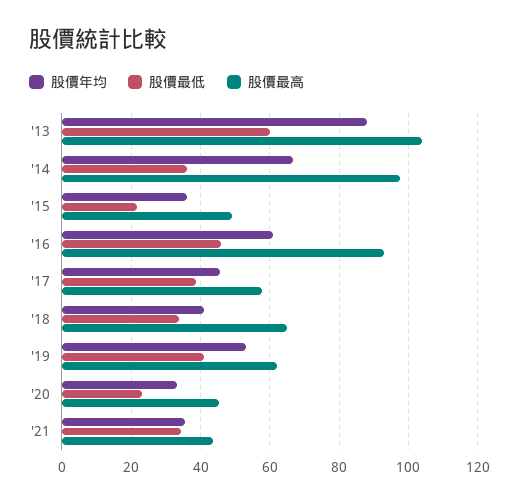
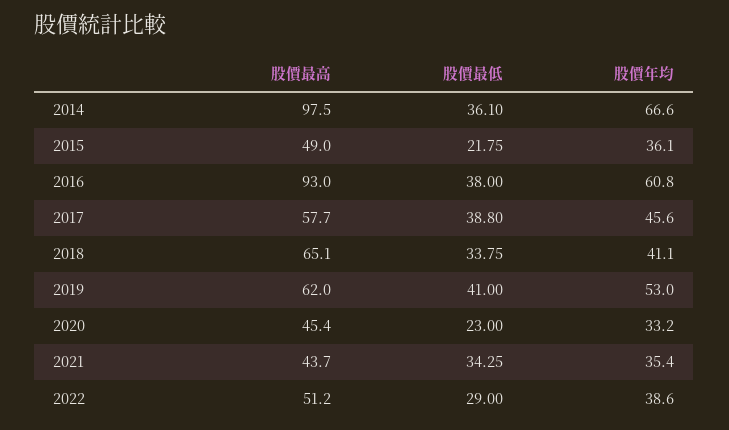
股價年均, '13: 88 -> none
股價最低, '13: 60 -> none
股價最高, '13: 104 -> none
股價最低, '16: 46 -> 38
股價最高, 2022: none -> 51.2
股價最低, 2022: none -> 29
股價年均, 2022: none -> 38.6

